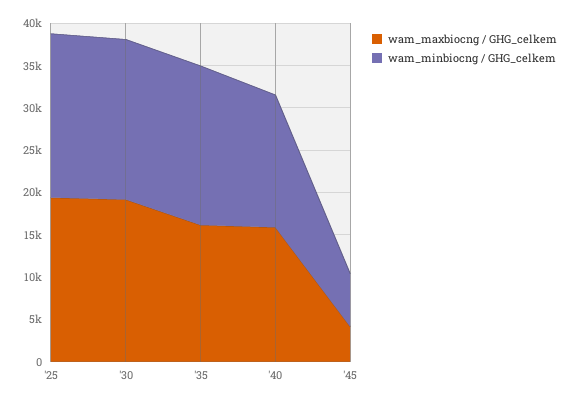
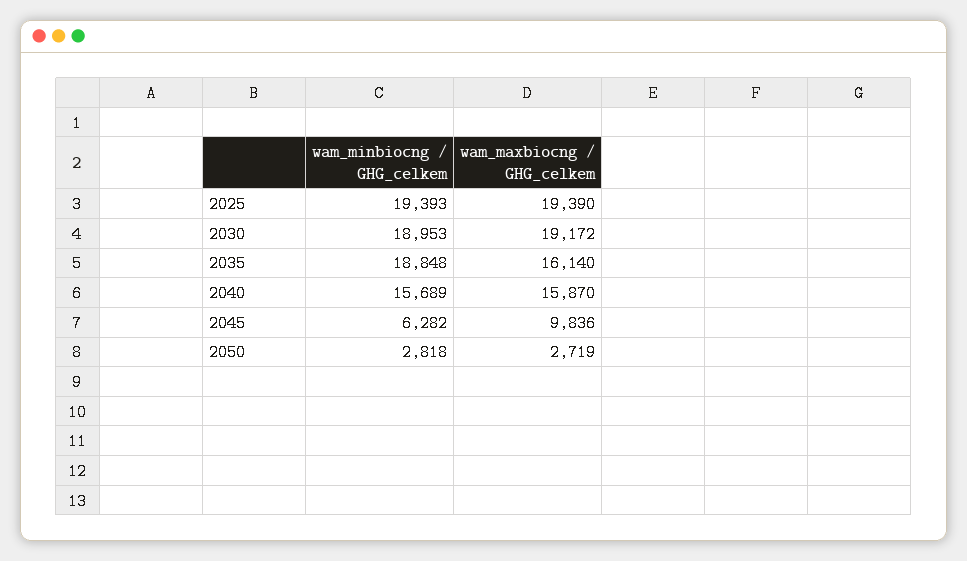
wam_maxbiocng / GHG_celkem, '45: 4000 -> 9836
wam_minbiocng / GHG_celkem, 2050: none -> 2818
wam_maxbiocng / GHG_celkem, 2050: none -> 2719

